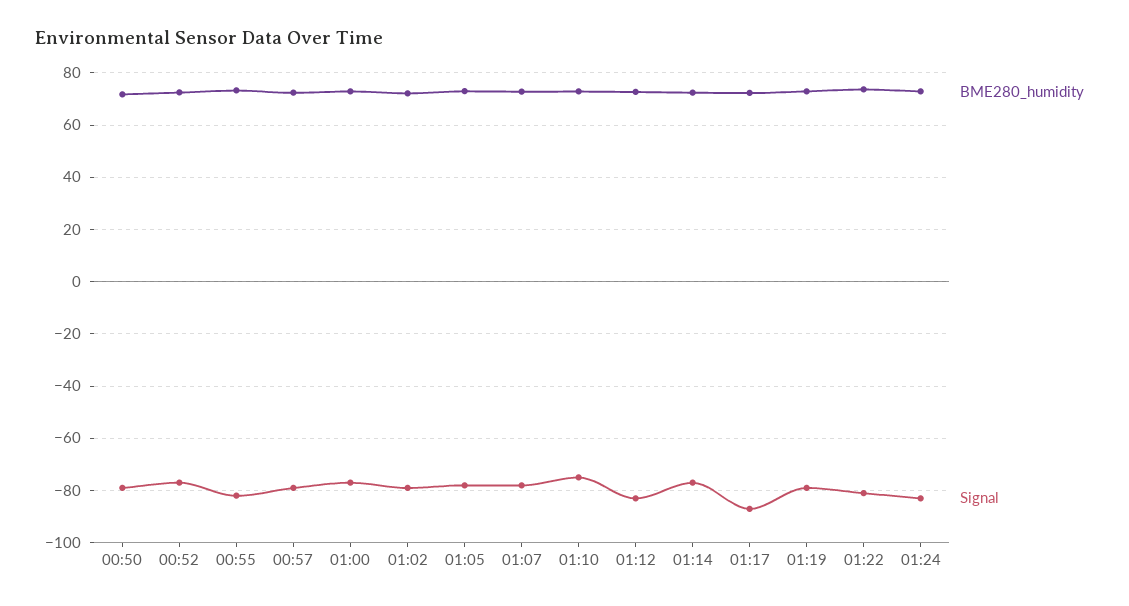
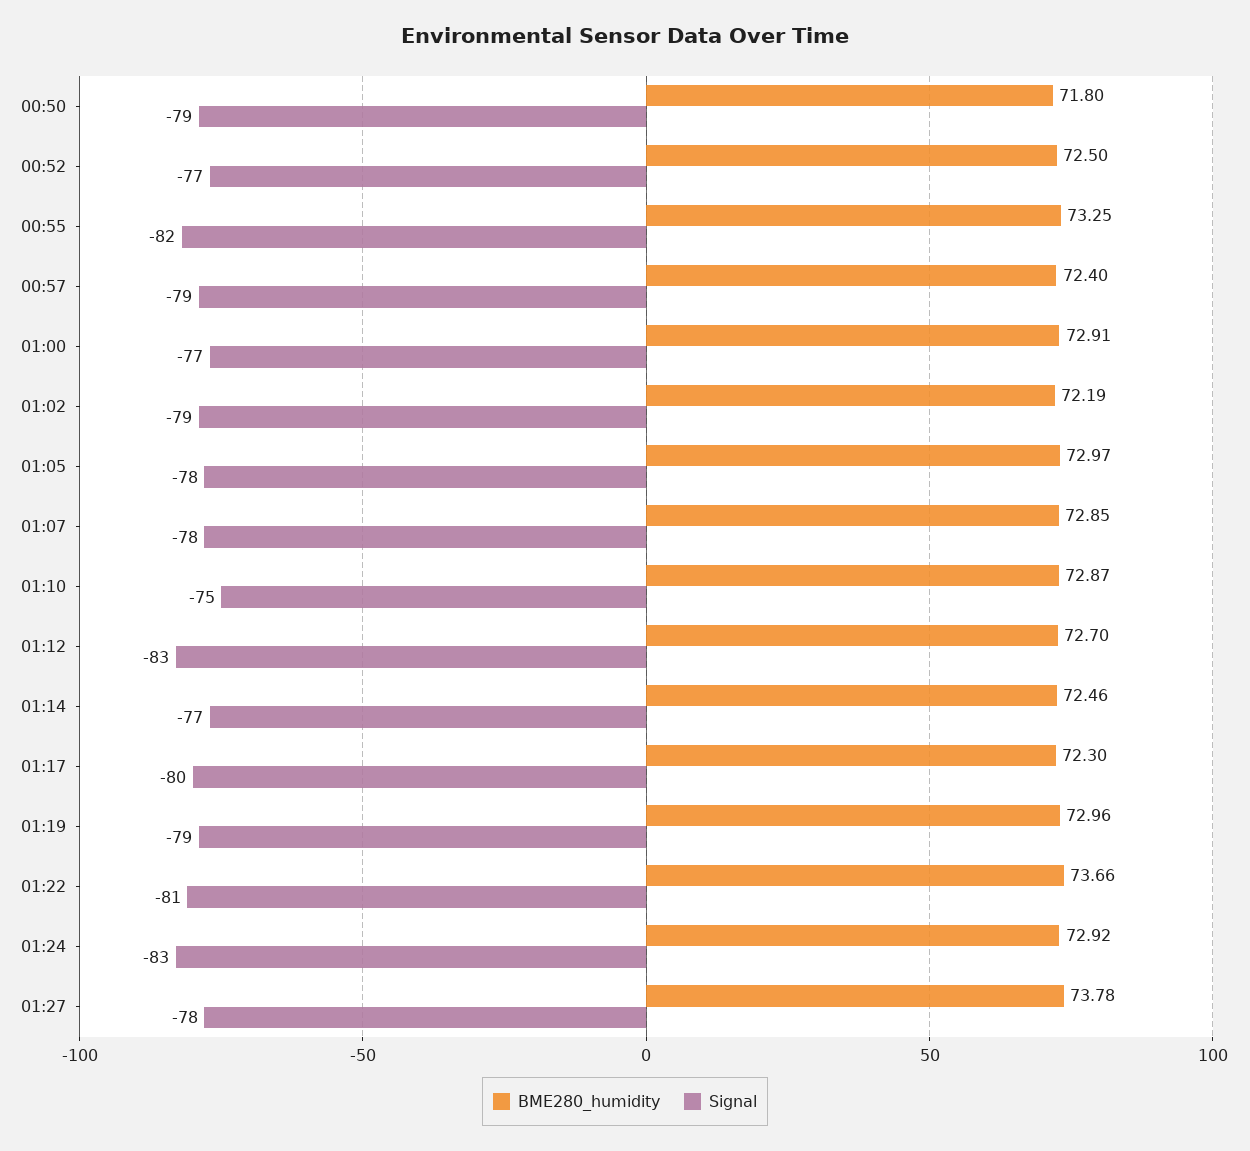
Signal, 01:17: -87.5 -> -80
BME280_humidity, 01:27: none -> 73.78
Signal, 01:27: none -> -78

